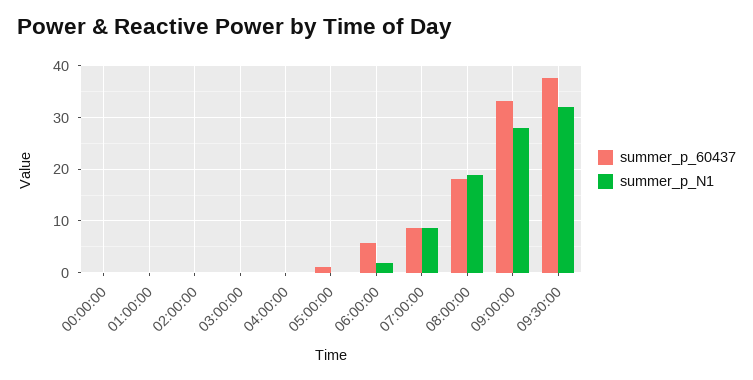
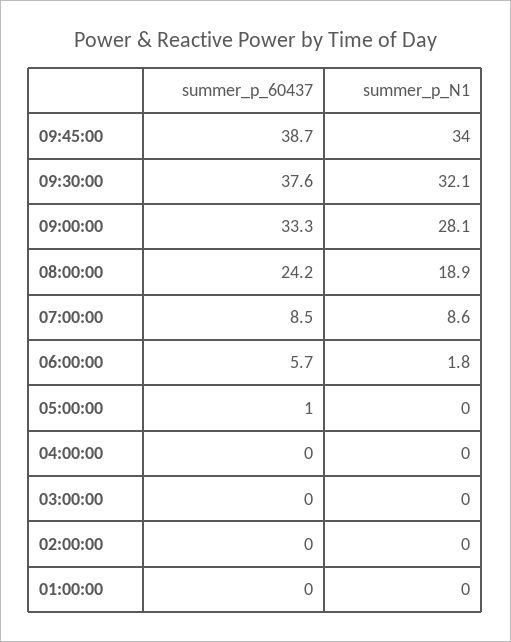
summer_p_60437, 00:00:00: 0 -> none
summer_p_N1, 00:00:00: 0 -> none
summer_p_60437, 08:00:00: 18 -> 24.2
summer_p_60437, 09:45:00: none -> 38.7
summer_p_N1, 09:45:00: none -> 34

